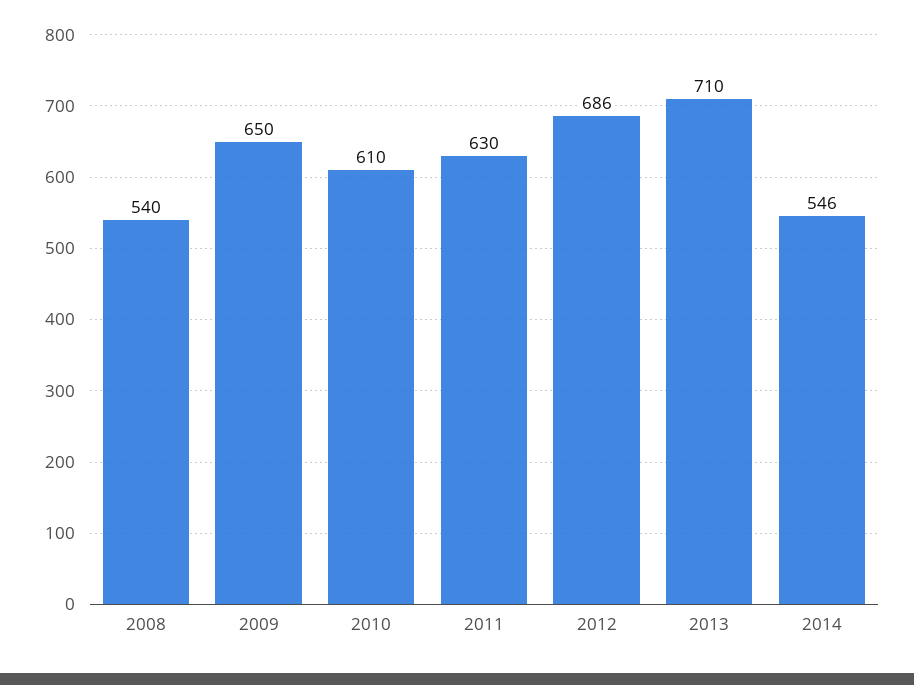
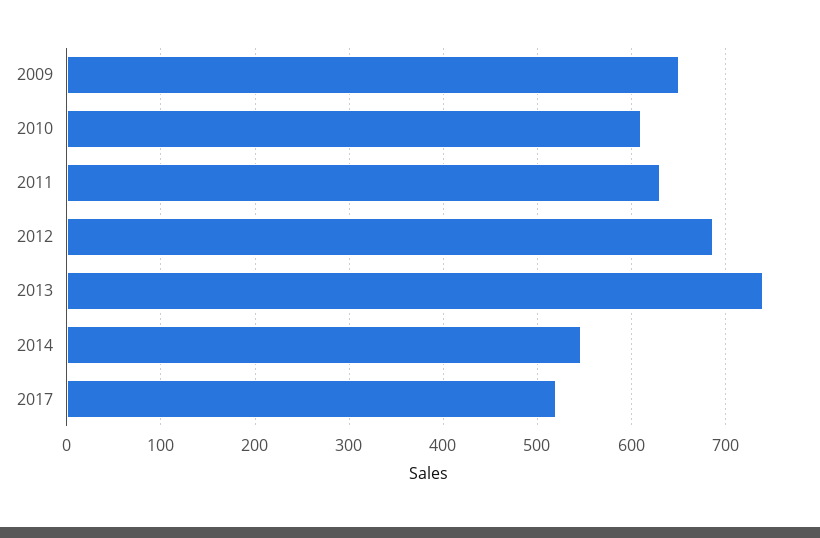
2008: 540 -> none
2013: 710 -> 740
2017: none -> 520

